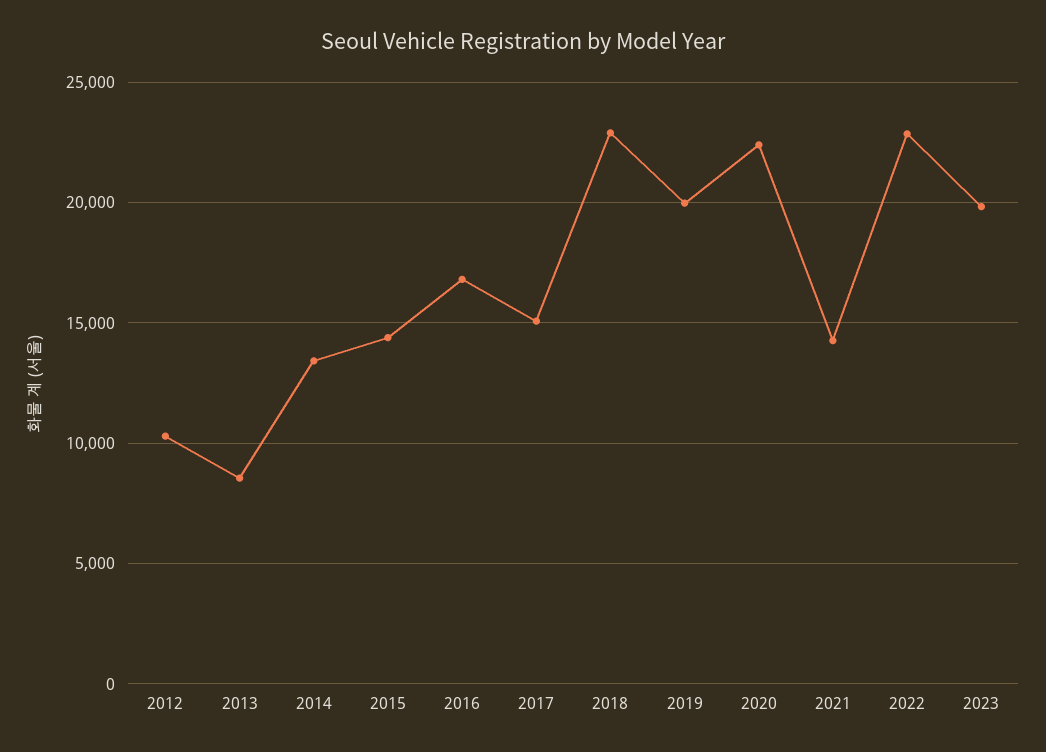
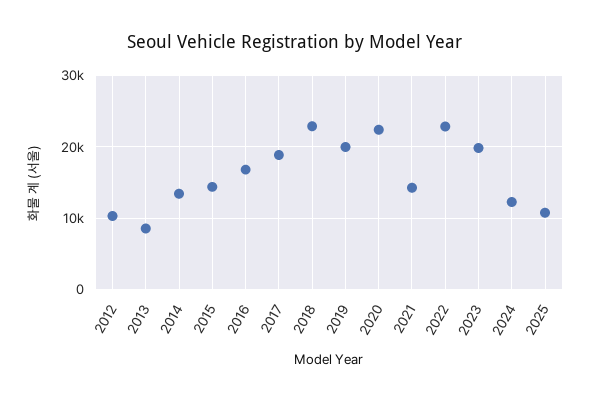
2017: 15000 -> 19000
2024: none -> 12000
2025: none -> 11000

